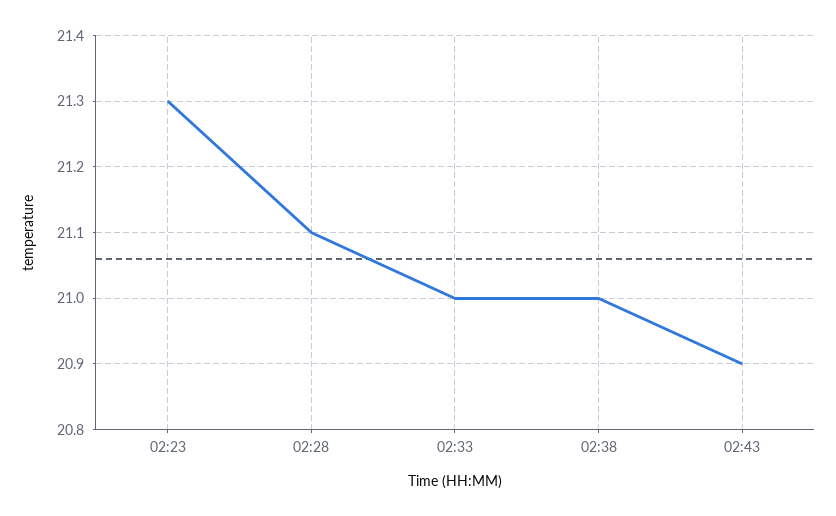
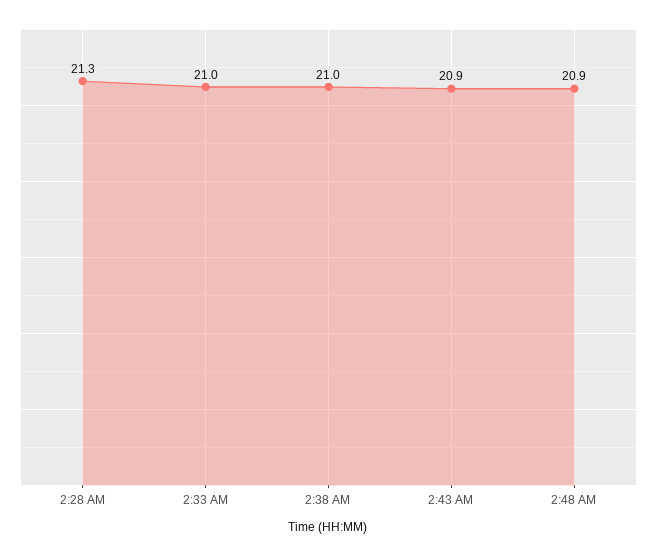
02:23: 21.3 -> none
02:28: 21.1 -> 21.3
2:48 AM: none -> 20.9

